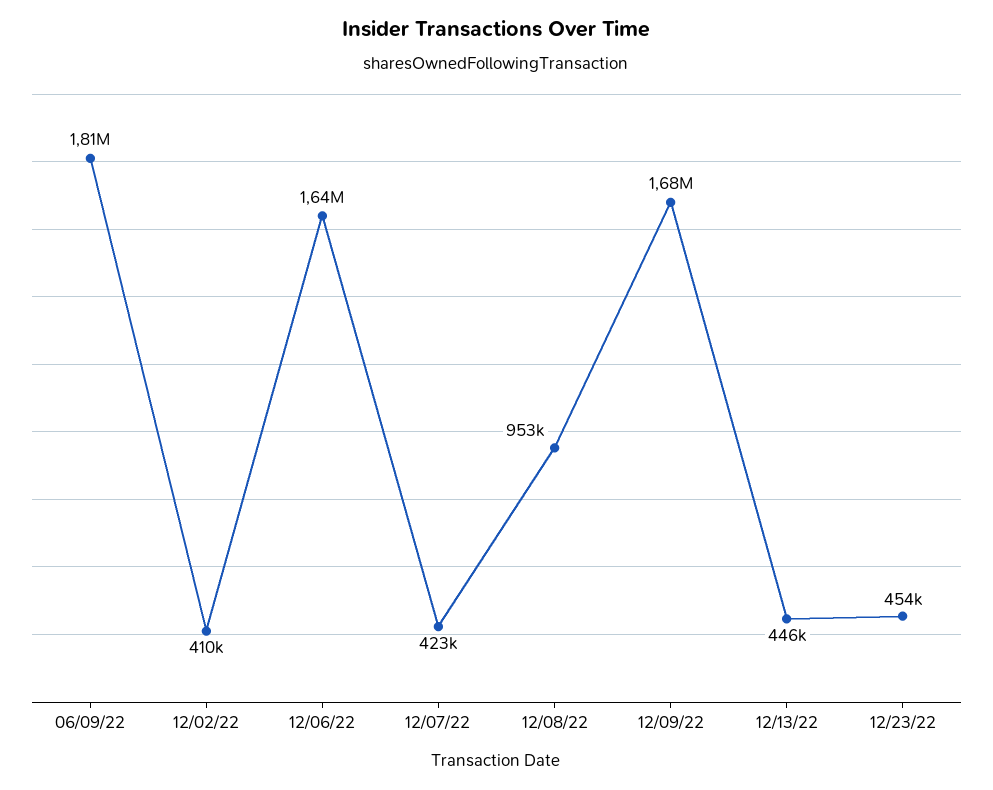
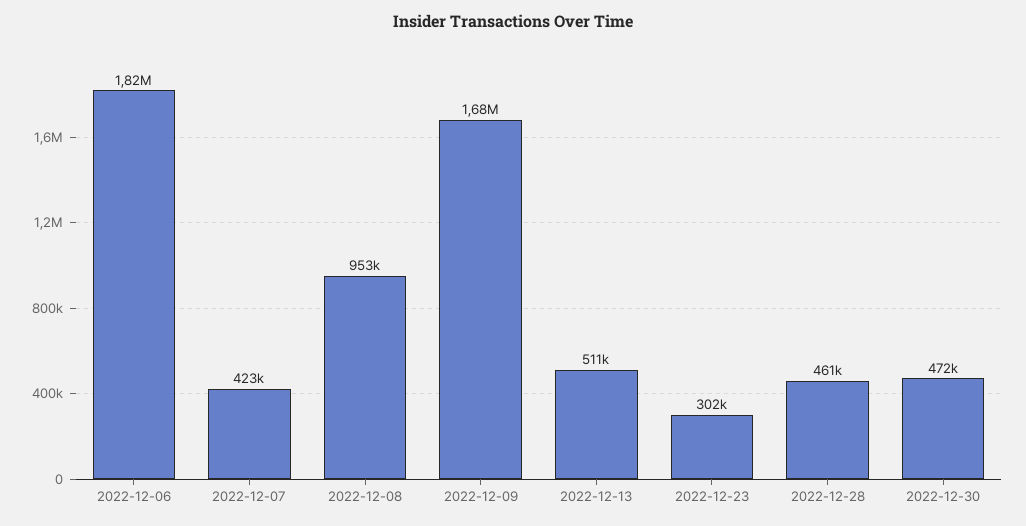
06/09/22: 1810000 -> none
12/02/22: 410000 -> none
12/06/22: 1640000 -> 1820000
12/13/22: 446000 -> 511000
12/23/22: 454000 -> 302000
2022-12-28: none -> 461000
2022-12-30: none -> 472000

